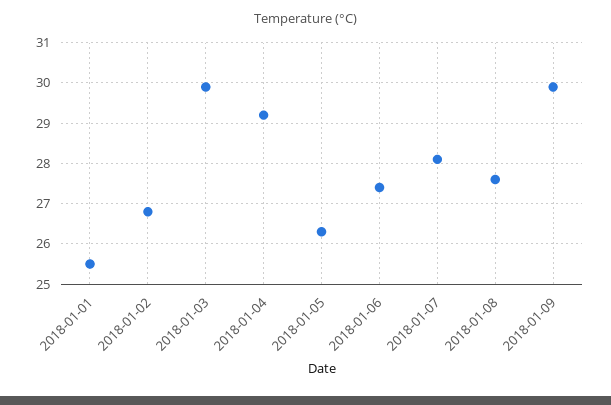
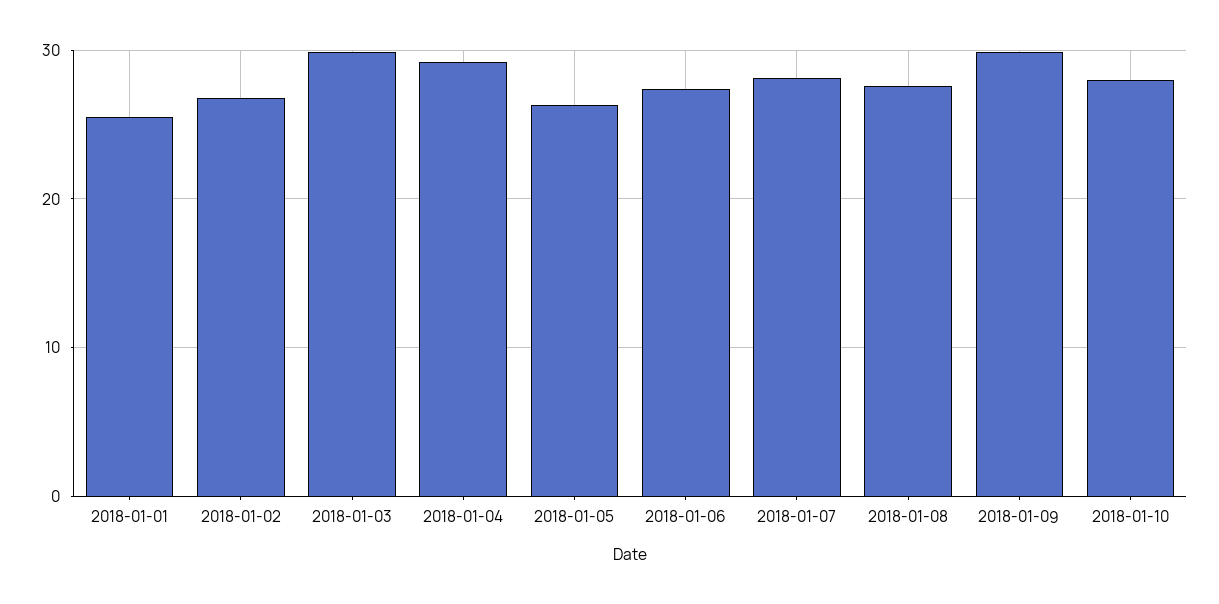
2018-01-10: none -> 28

